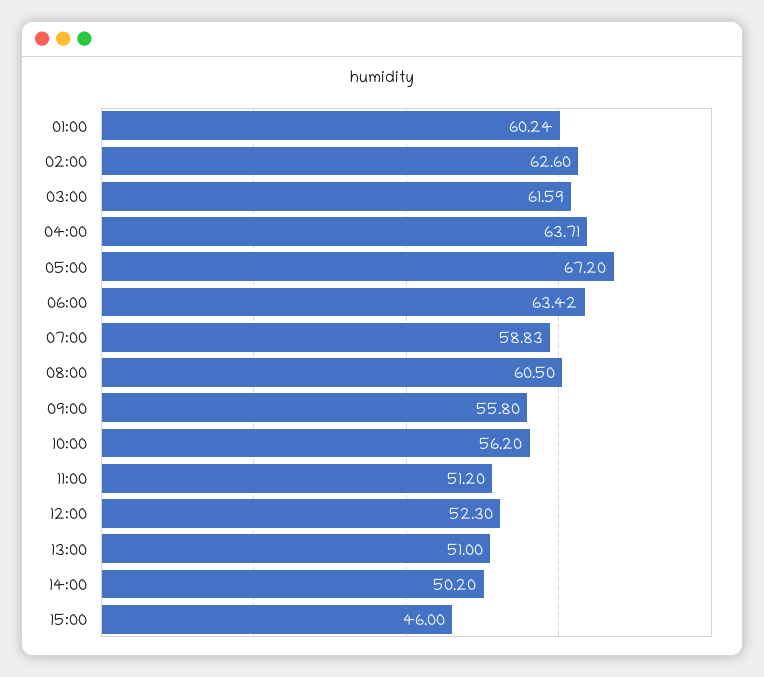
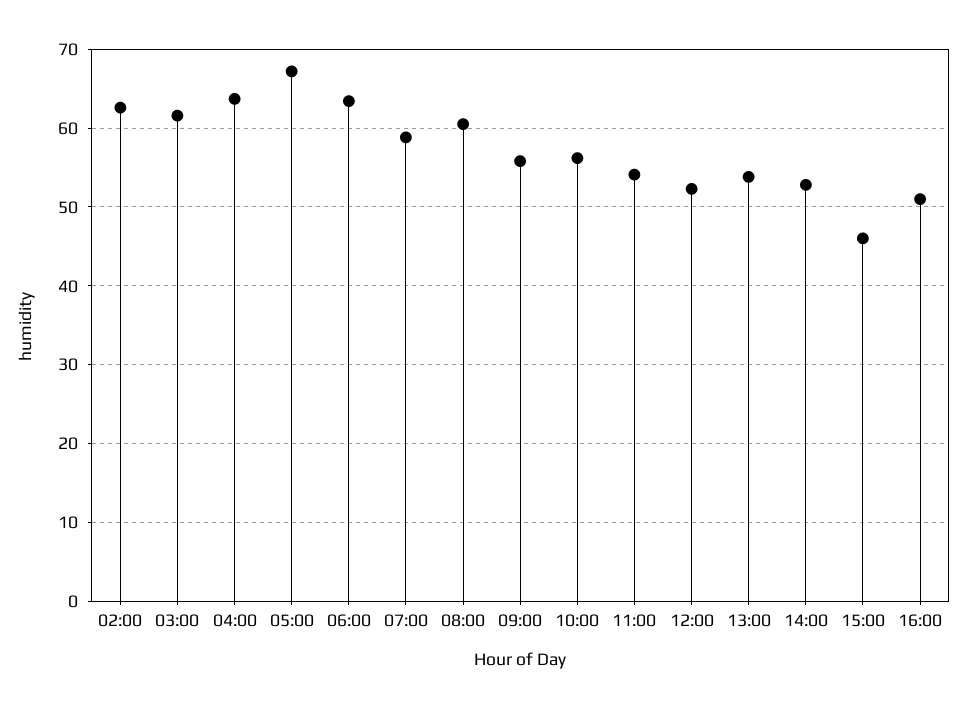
01:00: 60.24 -> none
11:00: 51.2 -> 54
13:00: 51 -> 54
14:00: 50.2 -> 53
16:00: none -> 51

